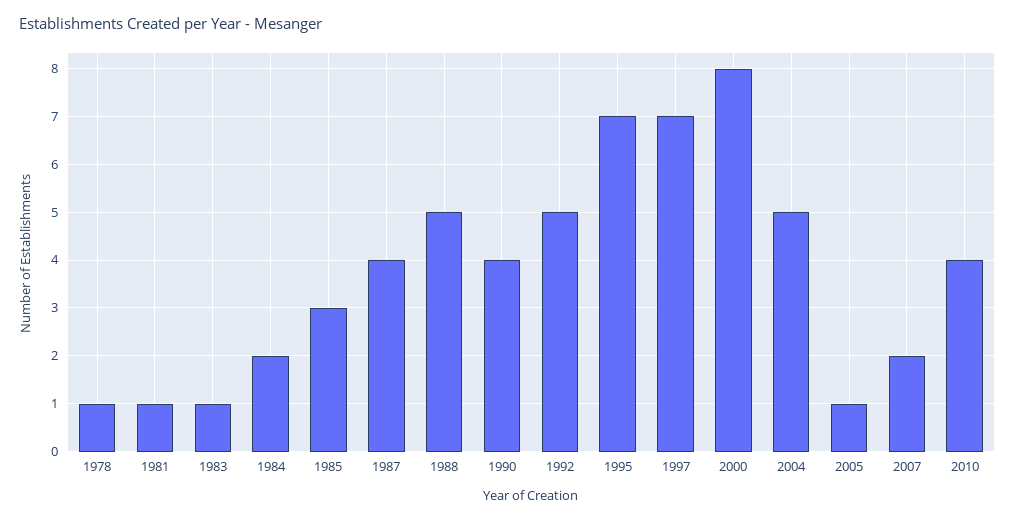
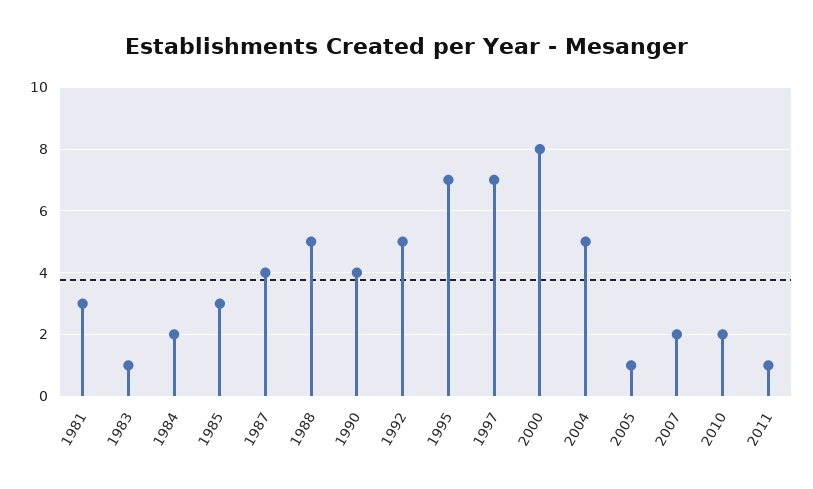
1978: 1 -> none
1981: 1 -> 3
2010: 4 -> 2
2011: none -> 1

